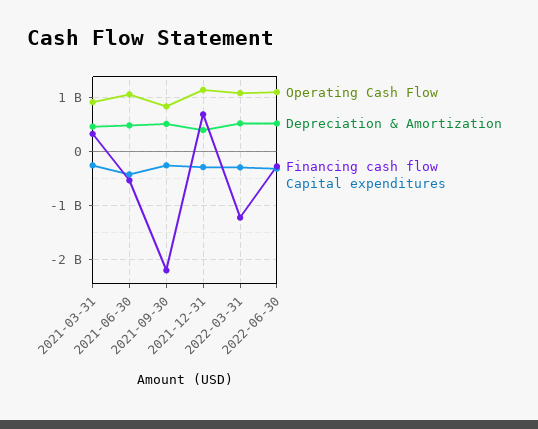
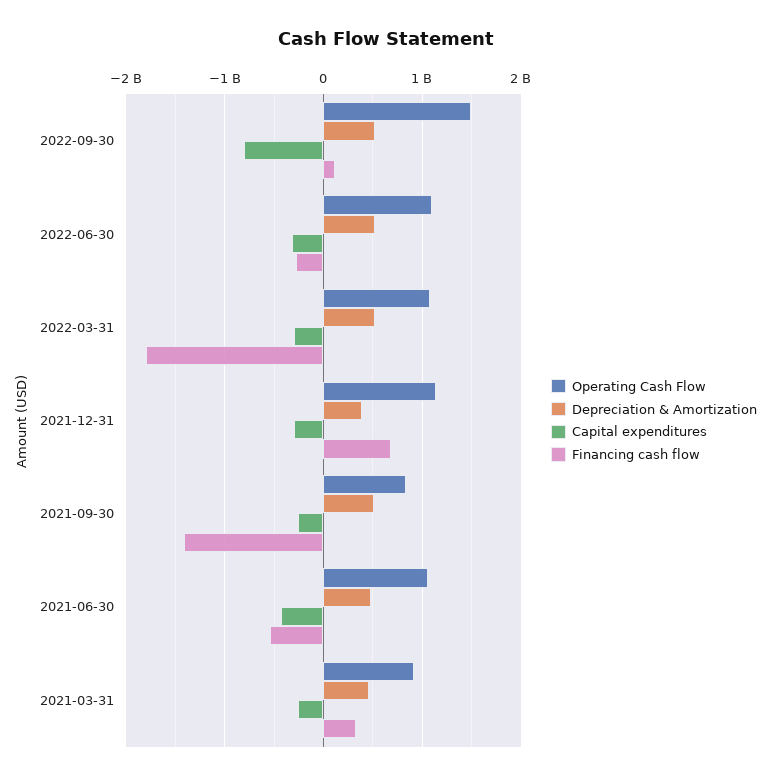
Financing cash flow, 2021-09-30: -2200000000 -> -1400000000
Financing cash flow, 2022-03-31: -1200000000 -> -1800000000
Operating Cash Flow, 2022-09-30: none -> 1500000000
Depreciation & Amortization, 2022-09-30: none -> 500000000
Capital expenditures, 2022-09-30: none -> -800000000
Financing cash flow, 2022-09-30: none -> 100000000

